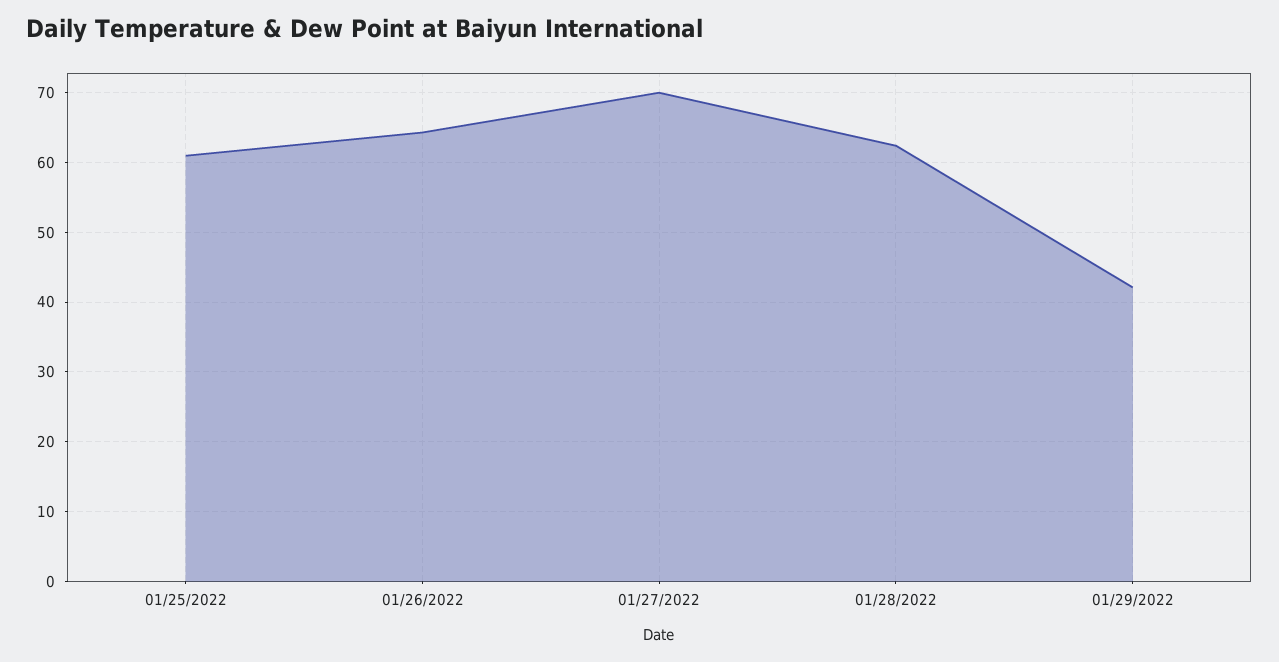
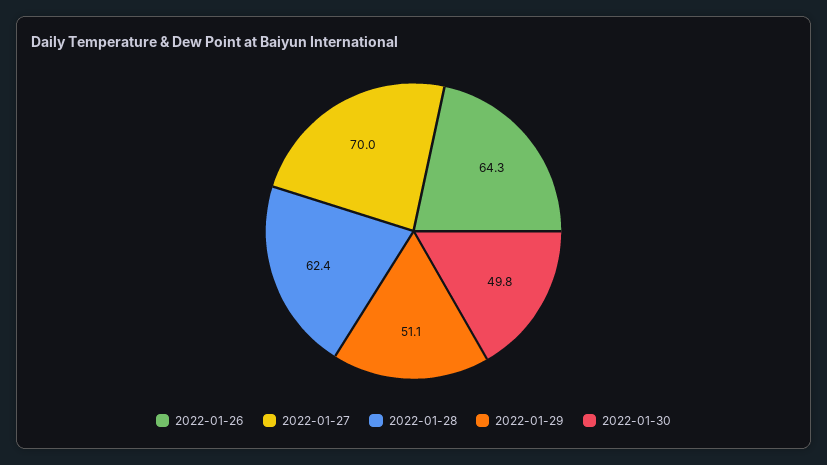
01/25/2022: 61 -> none
01/29/2022: 42 -> 51.1
2022-01-30: none -> 49.8

